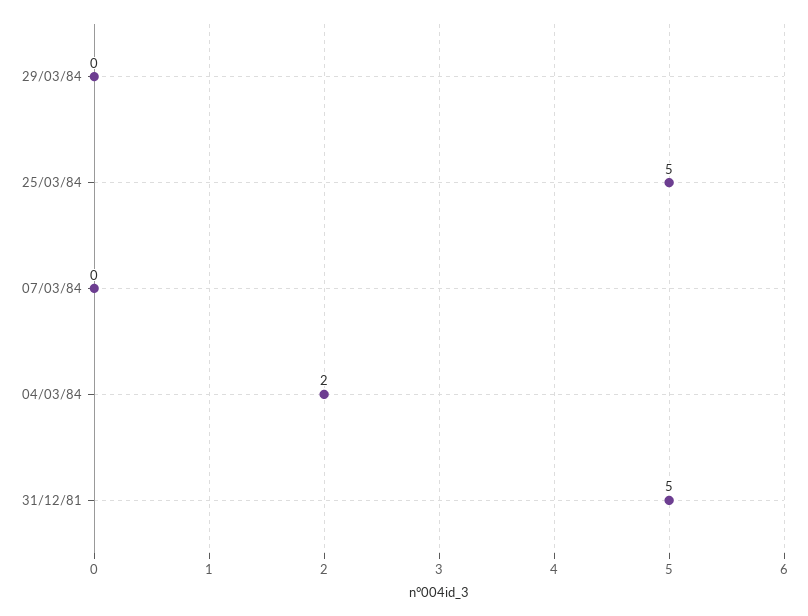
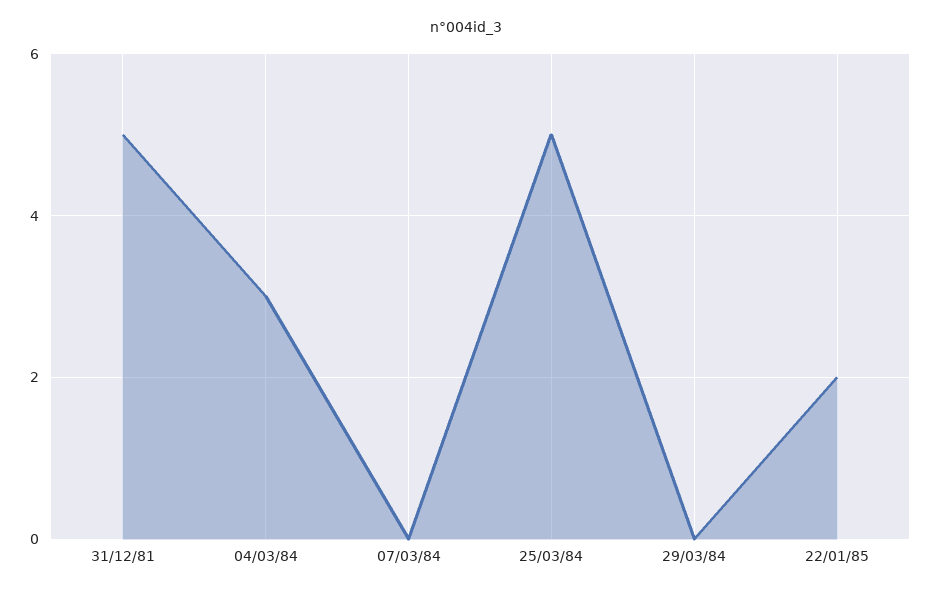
04/03/84: 2 -> 3
22/01/85: none -> 2

